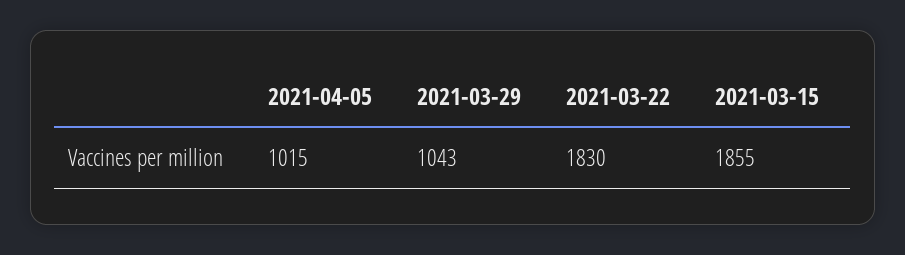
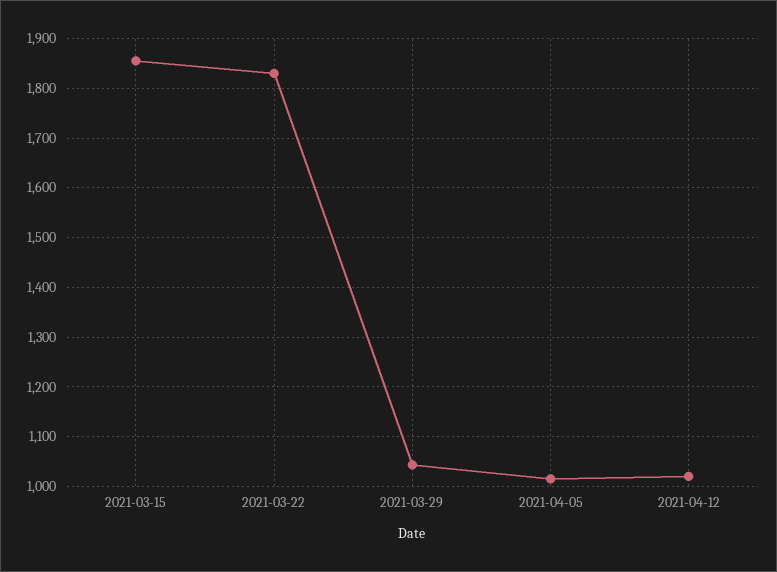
2021-04-12: none -> 1020

